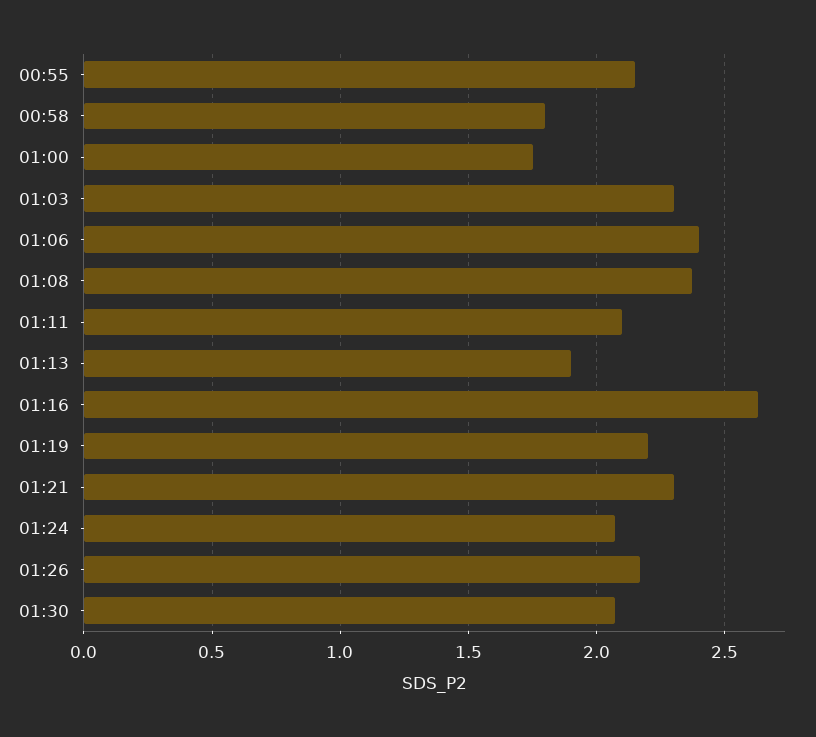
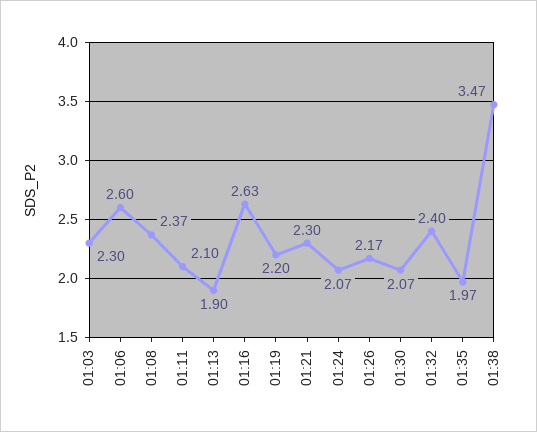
00:55: 2.15 -> none
00:58: 1.8 -> none
01:00: 1.75 -> none
01:06: 2.4 -> 2.6
01:32: none -> 2.4
01:35: none -> 1.97
01:38: none -> 3.47

